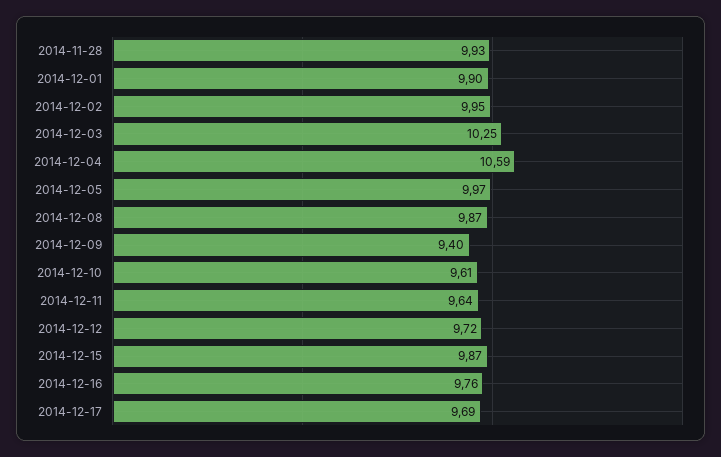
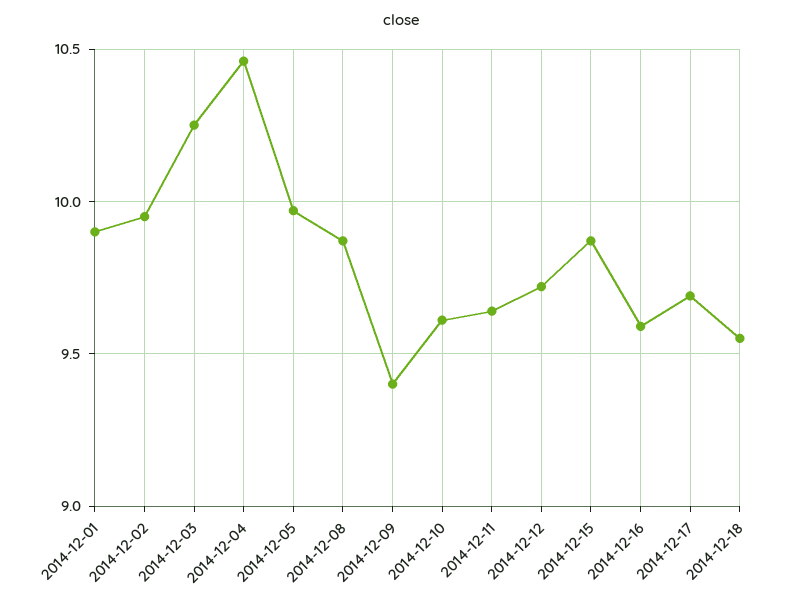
2014-11-28: 9.93 -> none
2014-12-04: 10.59 -> 10.45
2014-12-16: 9.76 -> 9.6
2014-12-18: none -> 9.55

